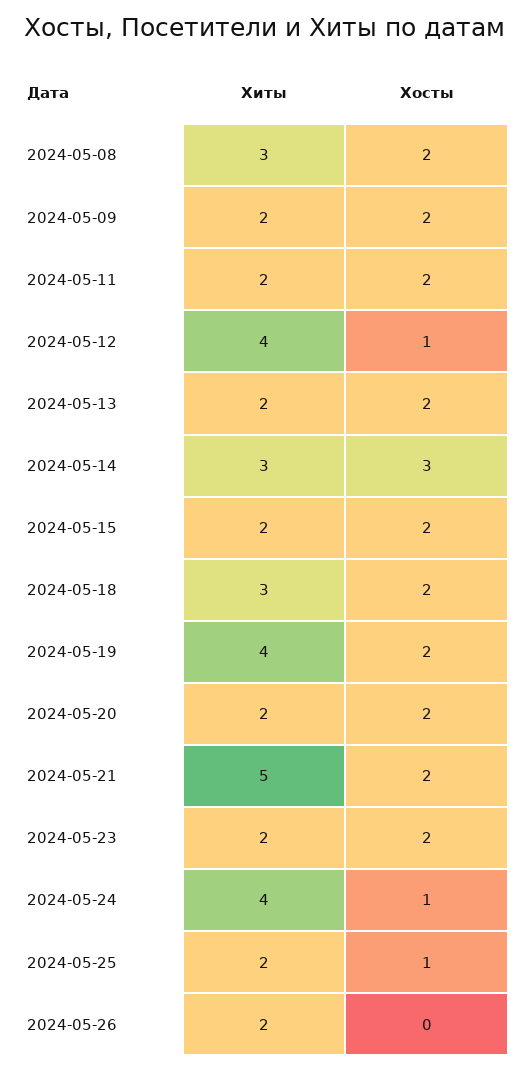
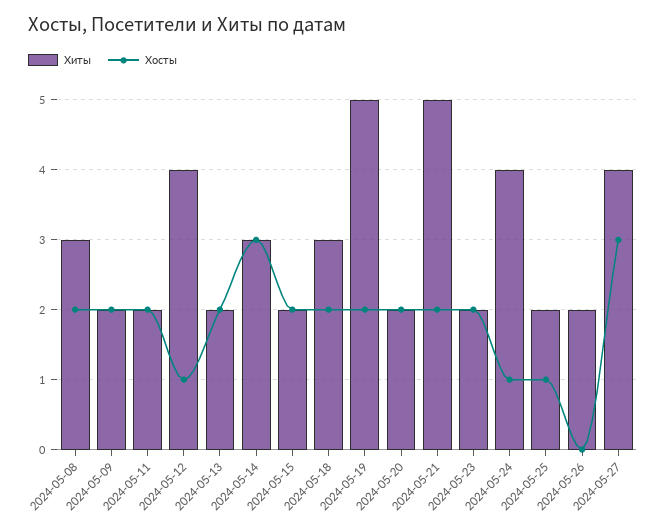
Хиты, 2024-05-19: 4 -> 5
Хиты, 2024-05-27: none -> 4
Хосты, 2024-05-27: none -> 3

